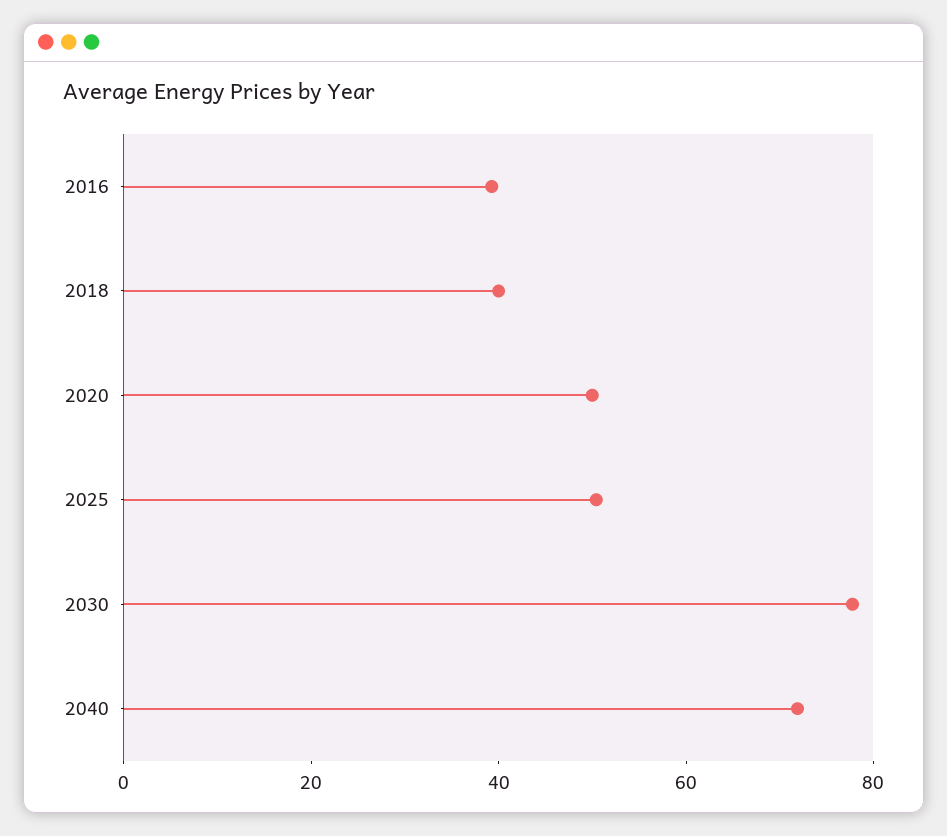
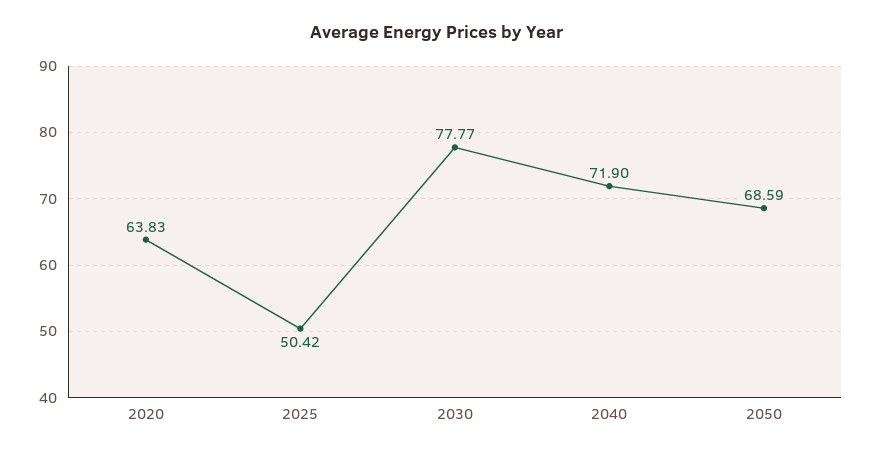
2016: 40 -> none
2018: 40 -> none
2020: 50 -> 63.83
2050: none -> 68.59

